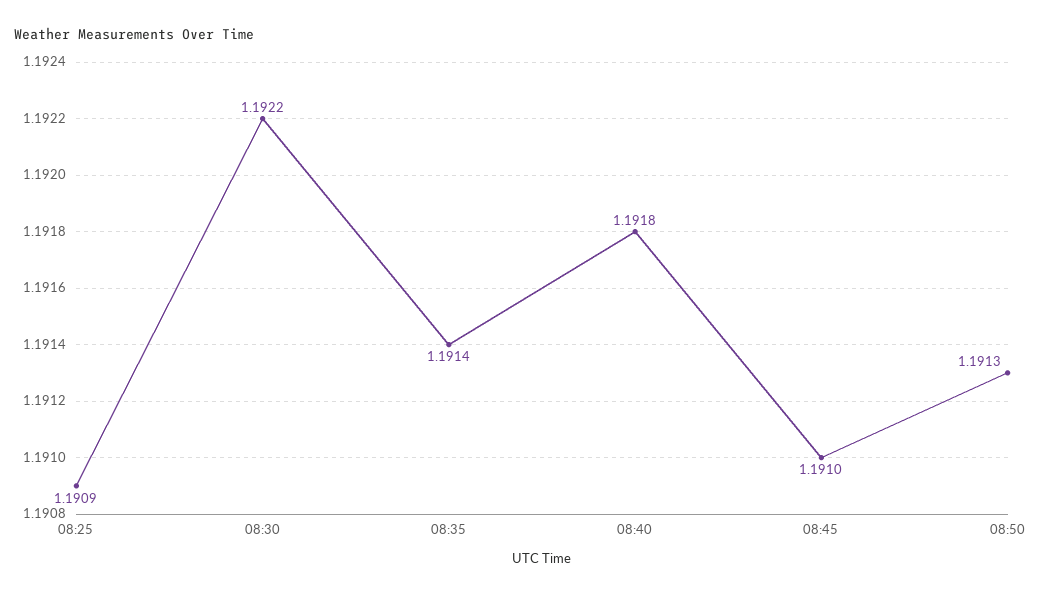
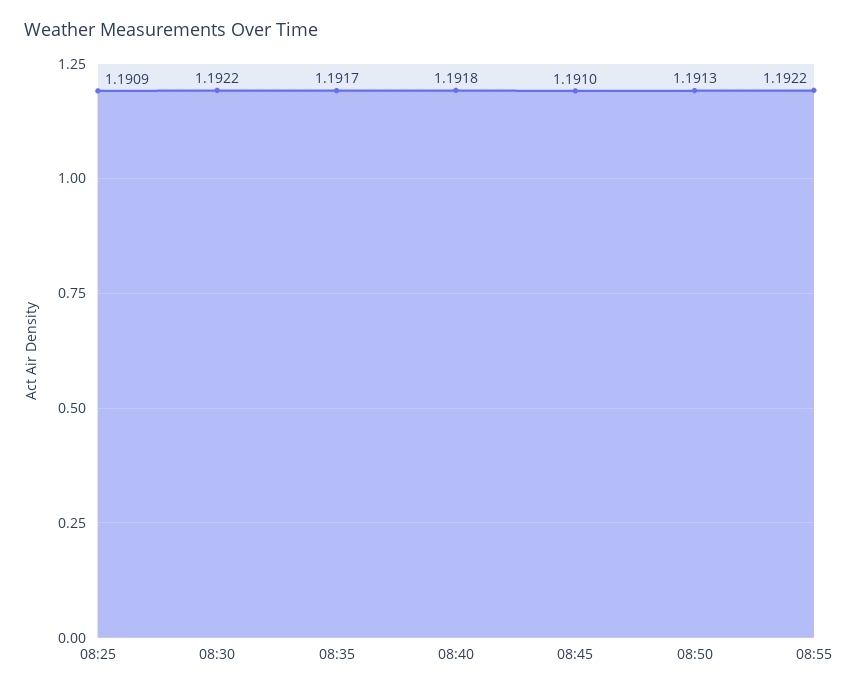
08:35: 1.1914 -> 1.1917
08:55: none -> 1.1922

